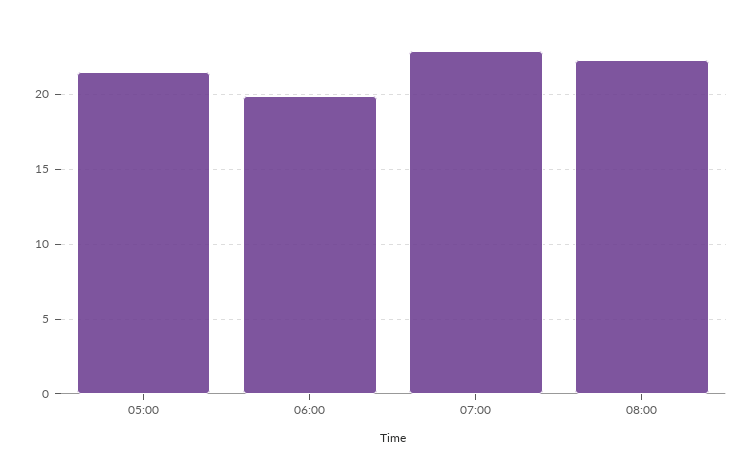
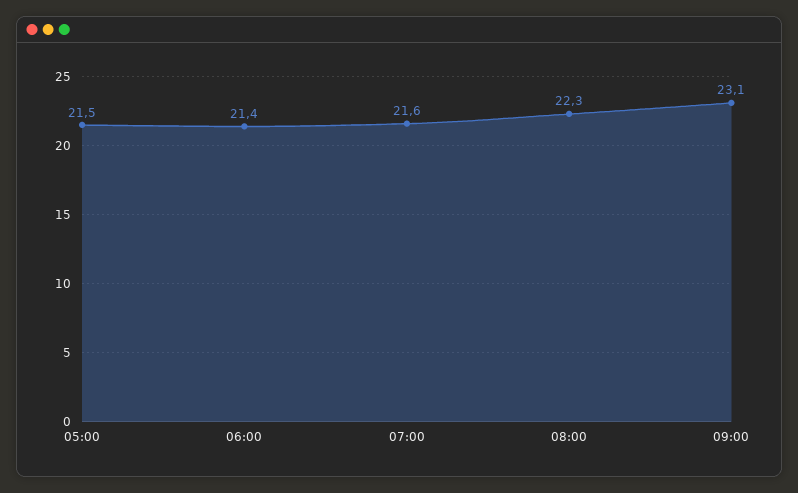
06:00: 20 -> 21.4
07:00: 23 -> 21.6
09:00: none -> 23.1

